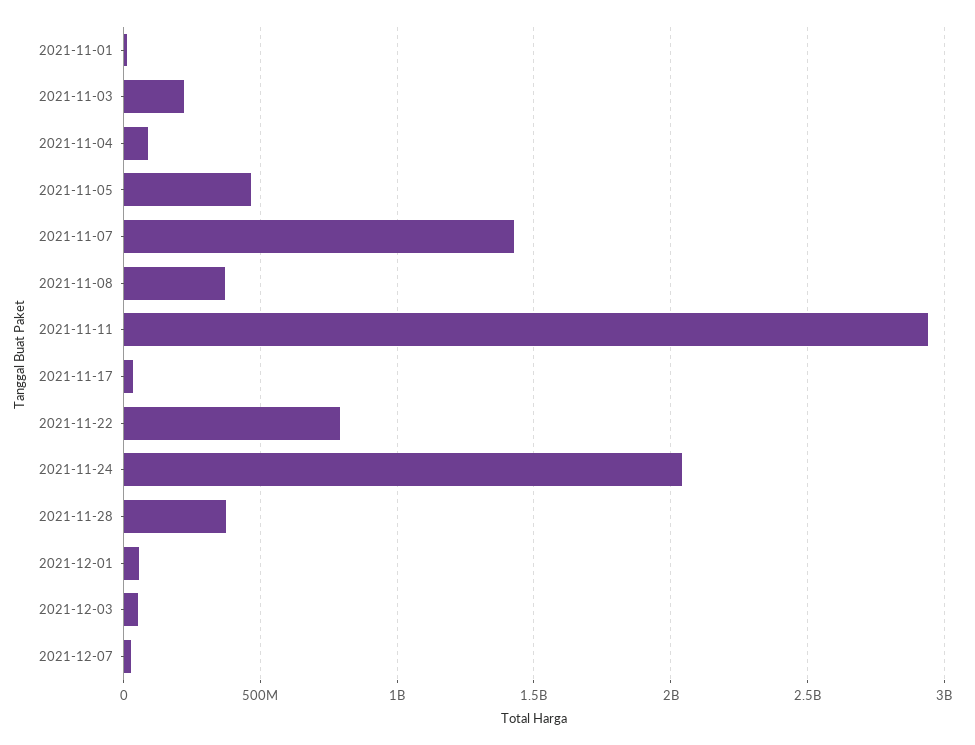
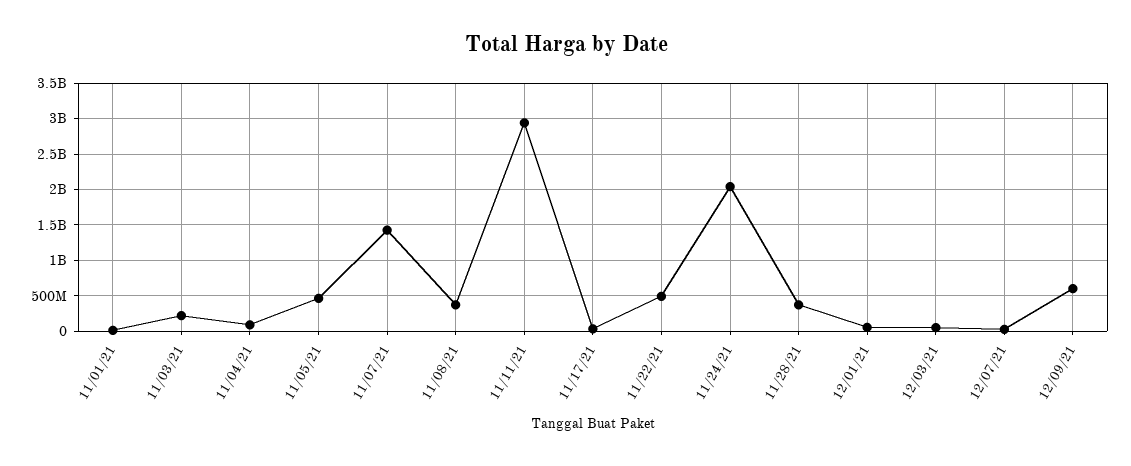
2021-11-22: 800000000 -> 500000000
12/09/21: none -> 600000000

